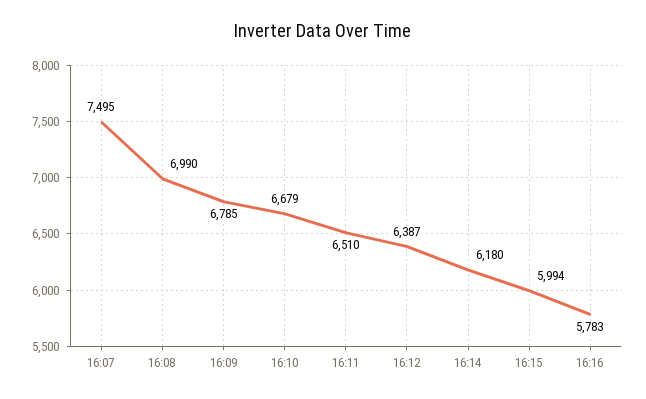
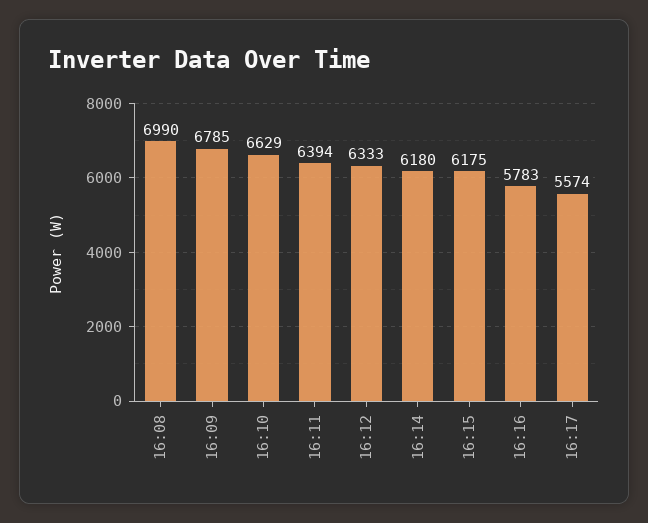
16:07: 7495 -> none
16:10: 6679 -> 6629
16:11: 6510 -> 6394
16:12: 6387 -> 6333
16:15: 5994 -> 6175
16:17: none -> 5574

